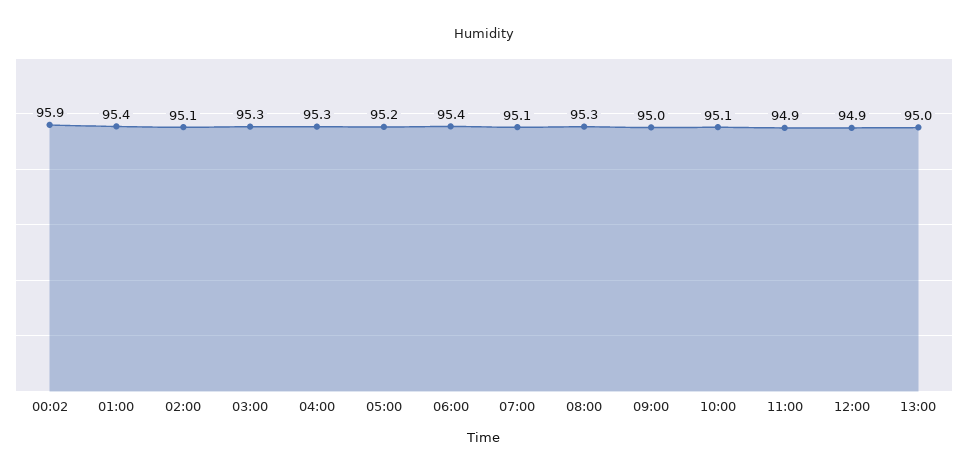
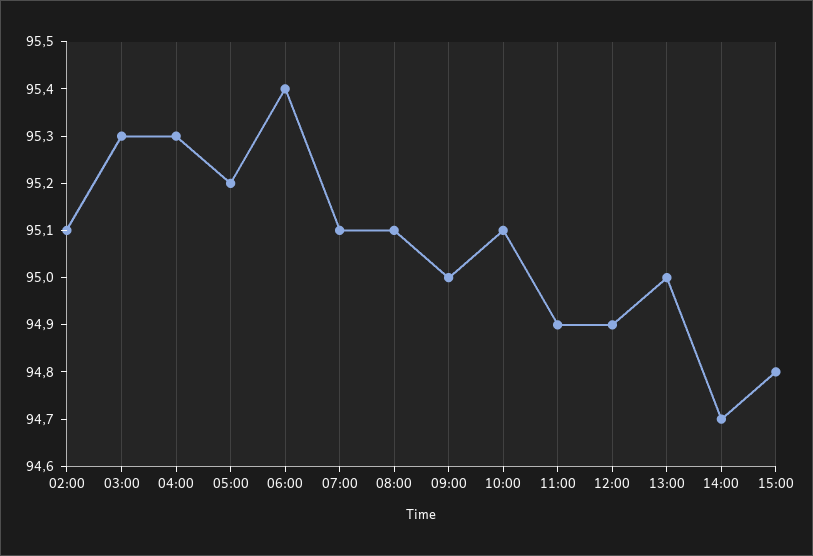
00:02: 95.9 -> none
01:00: 95.4 -> none
08:00: 95.3 -> 95.1
14:00: none -> 94.7
15:00: none -> 94.8

